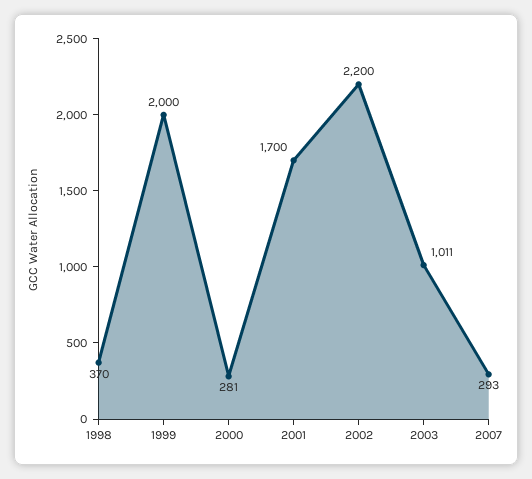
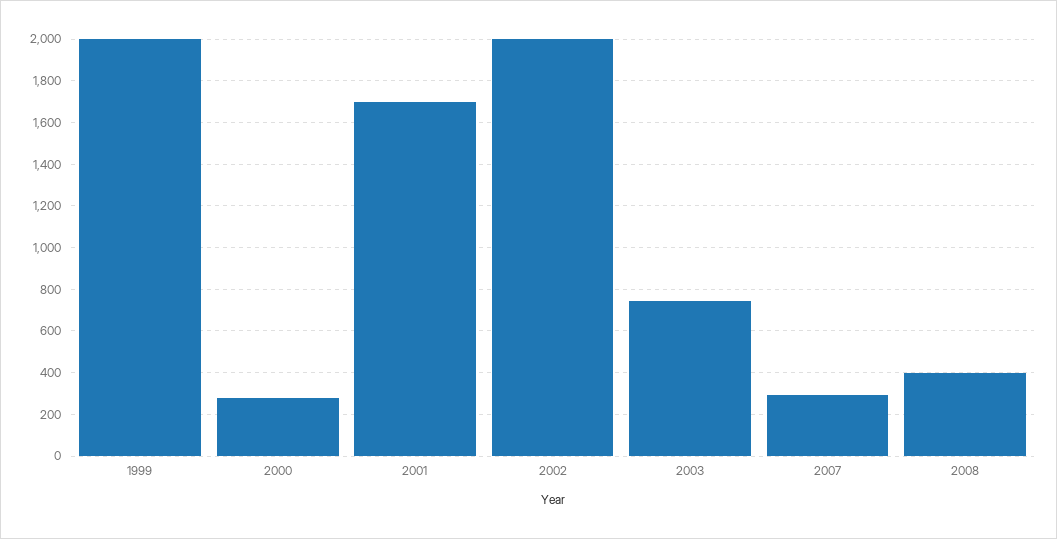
1998: 370 -> none
2002: 2200 -> 2000
2003: 1011 -> 750
2008: none -> 400

